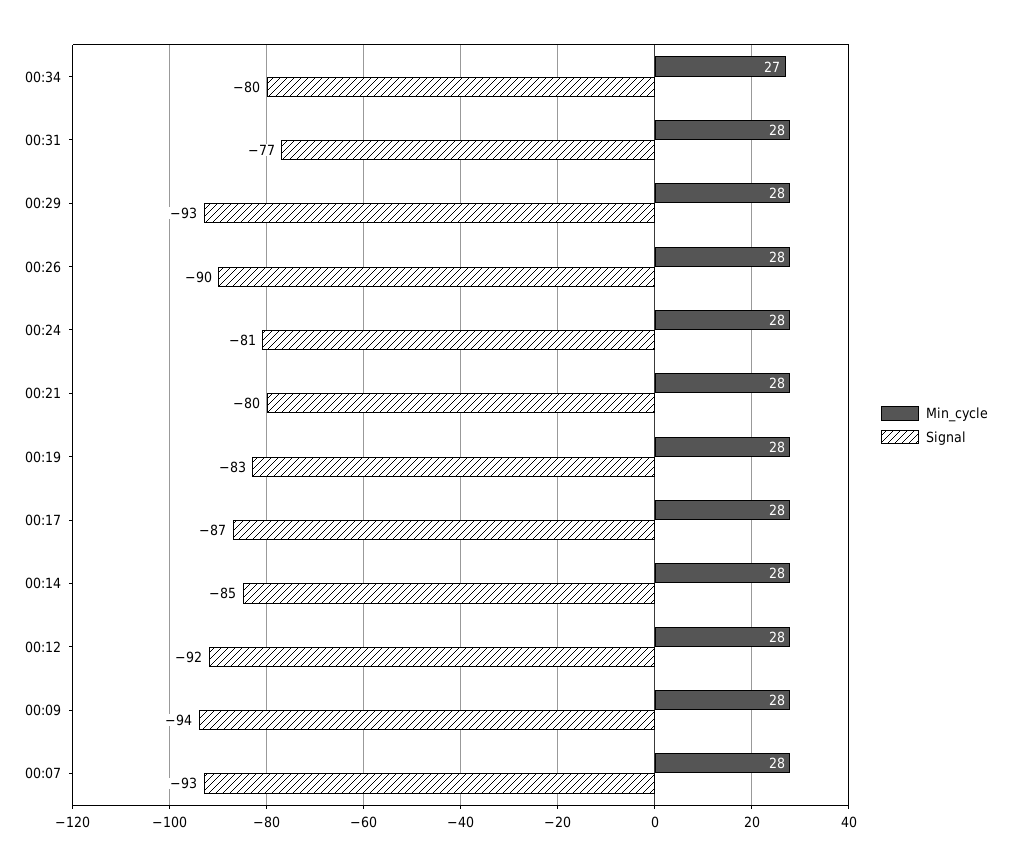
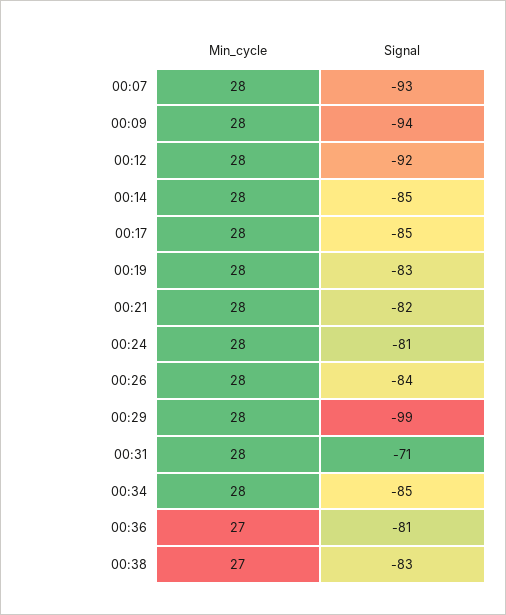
Min_cycle, 00:34: 27 -> 28
Signal, 00:34: -80 -> -85
Signal, 00:31: -77 -> -71
Signal, 00:29: -93 -> -99
Signal, 00:26: -90 -> -84
Signal, 00:21: -80 -> -82
Signal, 00:17: -87 -> -85
Min_cycle, 00:36: none -> 27
Signal, 00:36: none -> -81
Min_cycle, 00:38: none -> 27
Signal, 00:38: none -> -83

